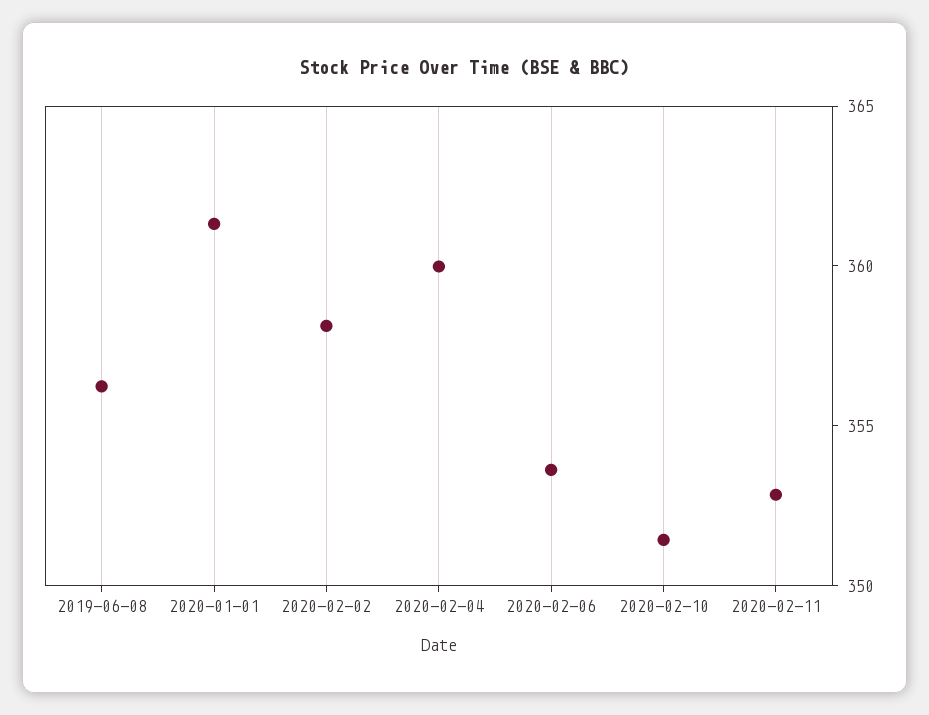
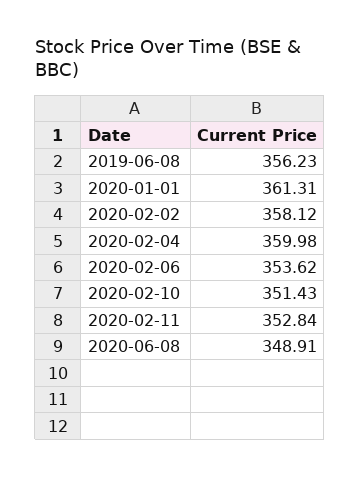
2020-06-08: none -> 348.91

